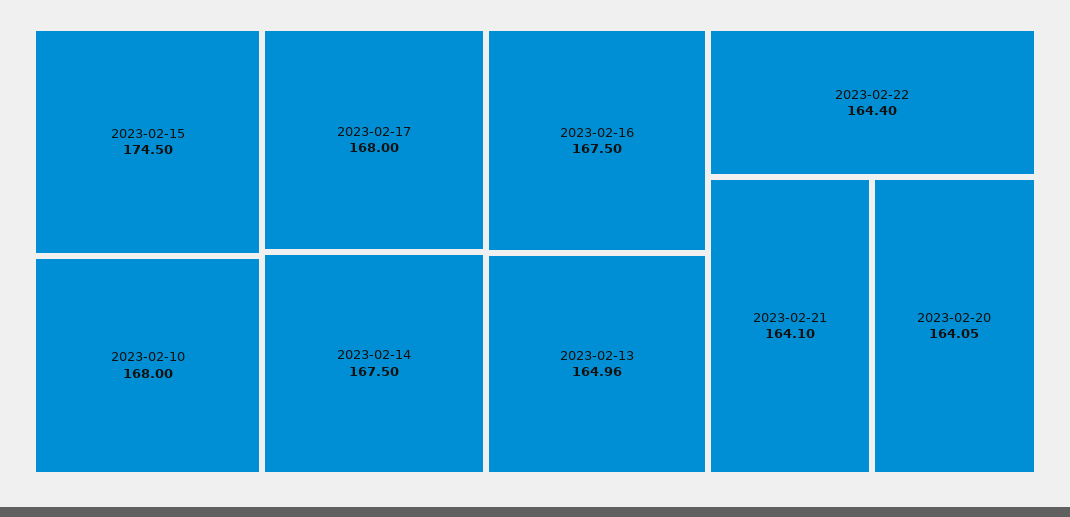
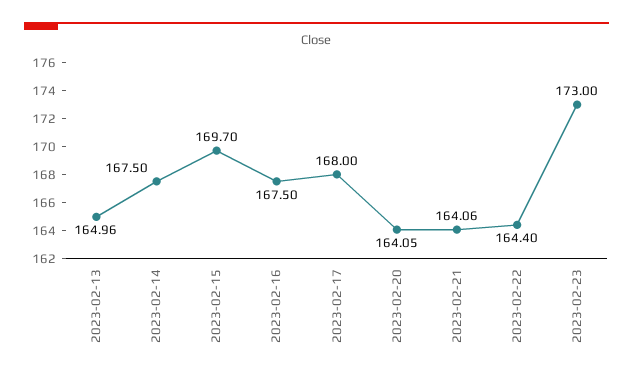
2023-02-15: 174.5 -> 169.7
2023-02-10: 168 -> none
2023-02-21: 164.1 -> 164.06
2023-02-23: none -> 173

